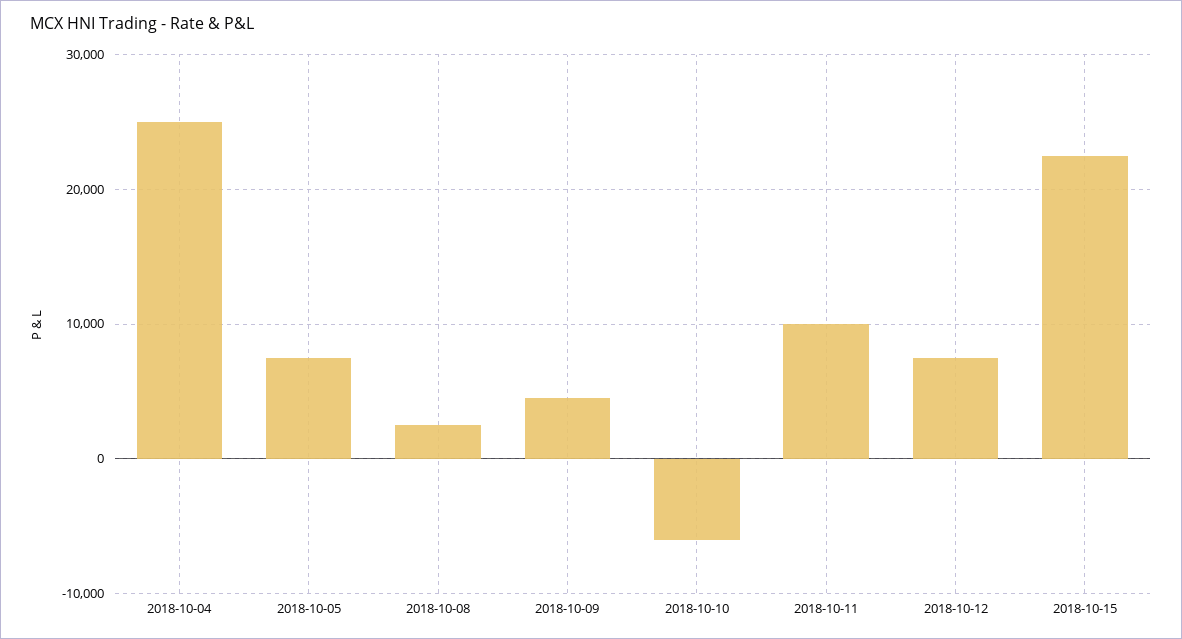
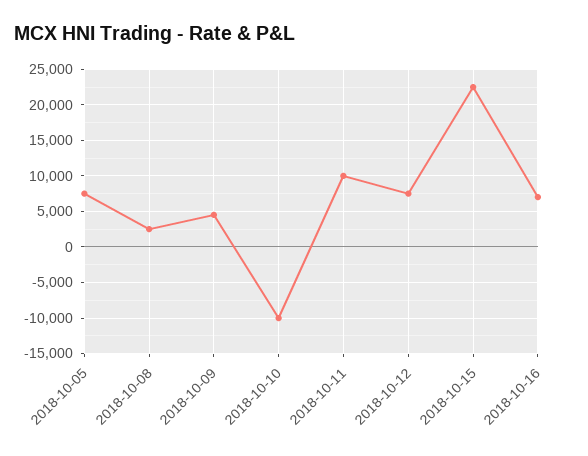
2018-10-04: 25000 -> none
2018-10-10: -6000 -> -10000
2018-10-16: none -> 7000

